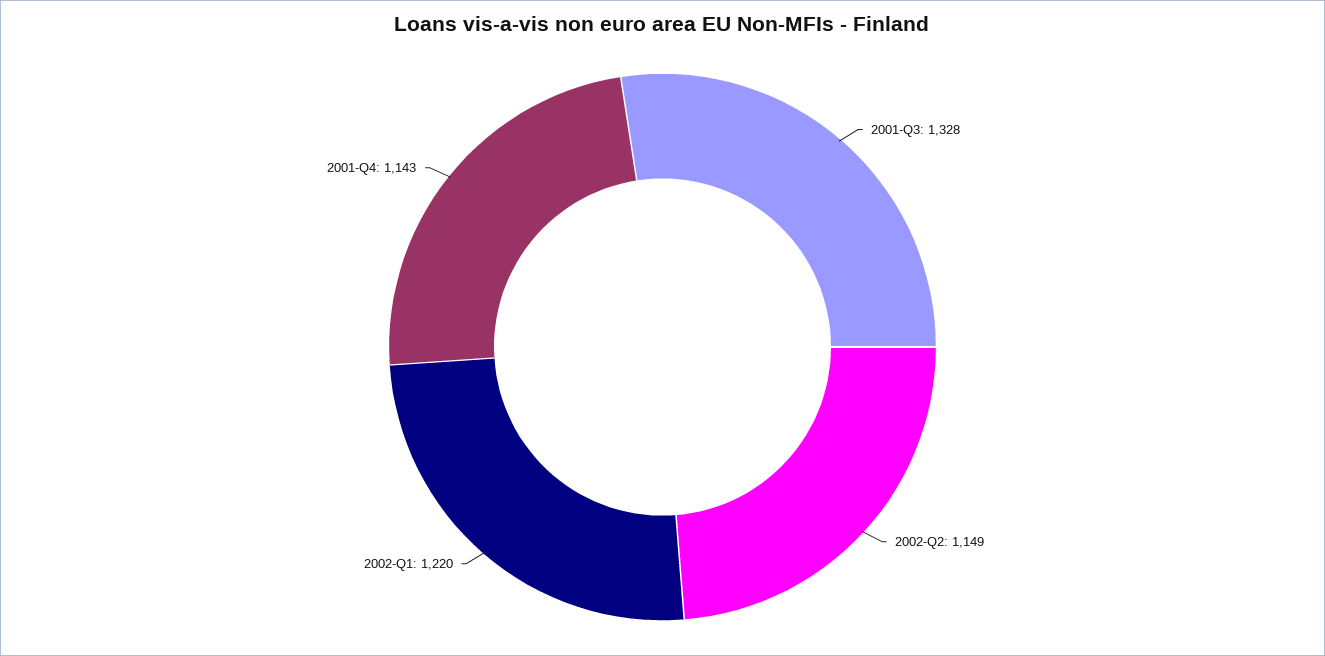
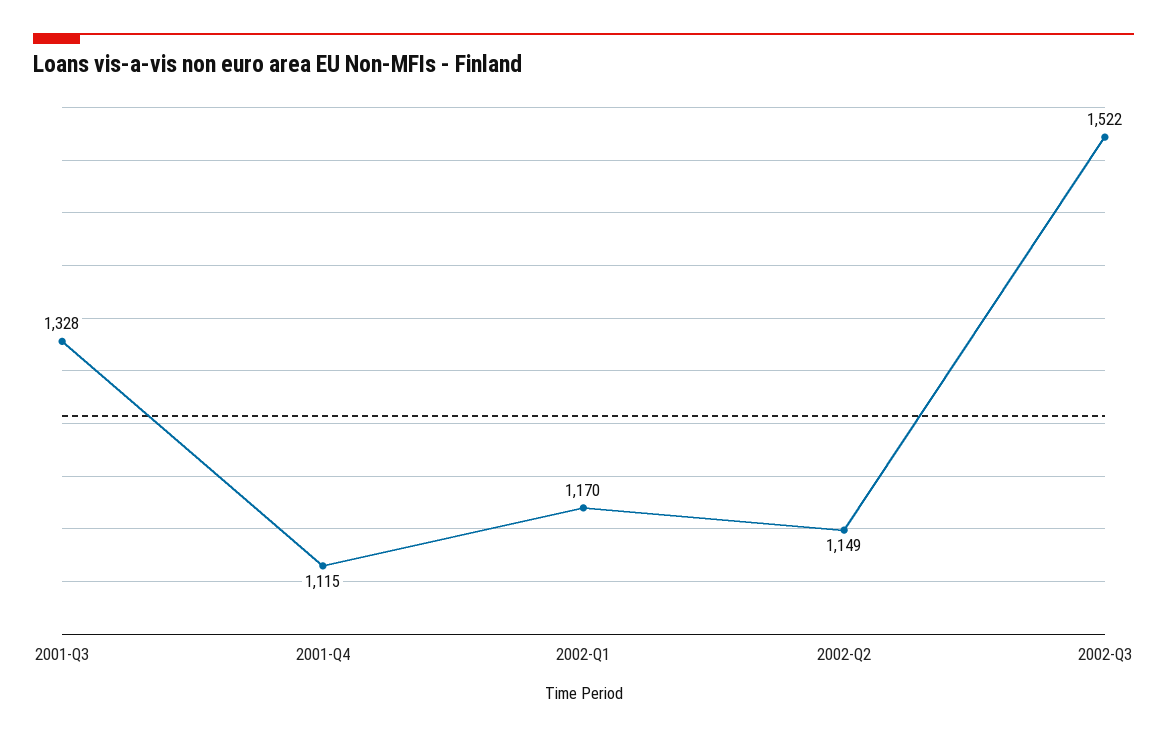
2002-Q1: 1220 -> 1170
2001-Q4: 1143 -> 1115
2002-Q3: none -> 1522

